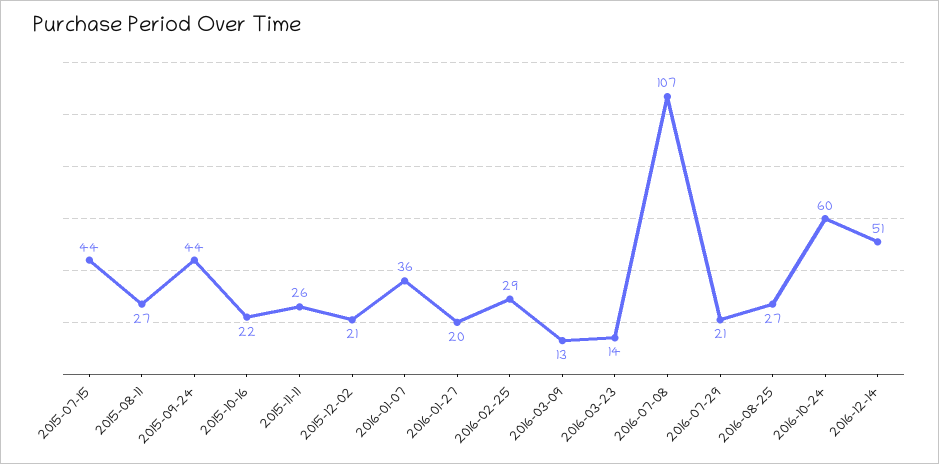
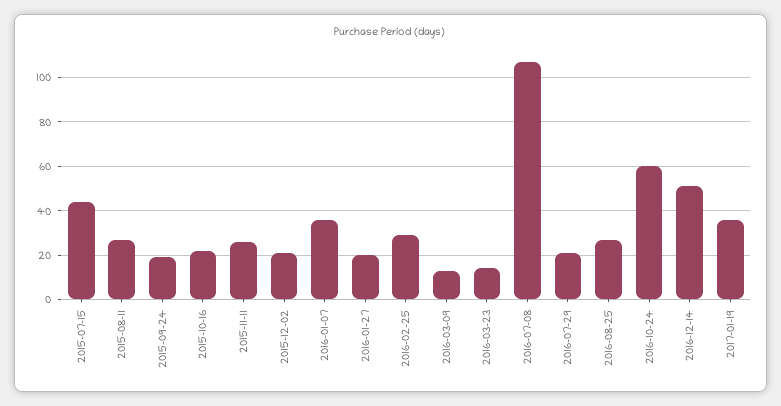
2015-09-24: 44 -> 20
2017-01-19: none -> 35

